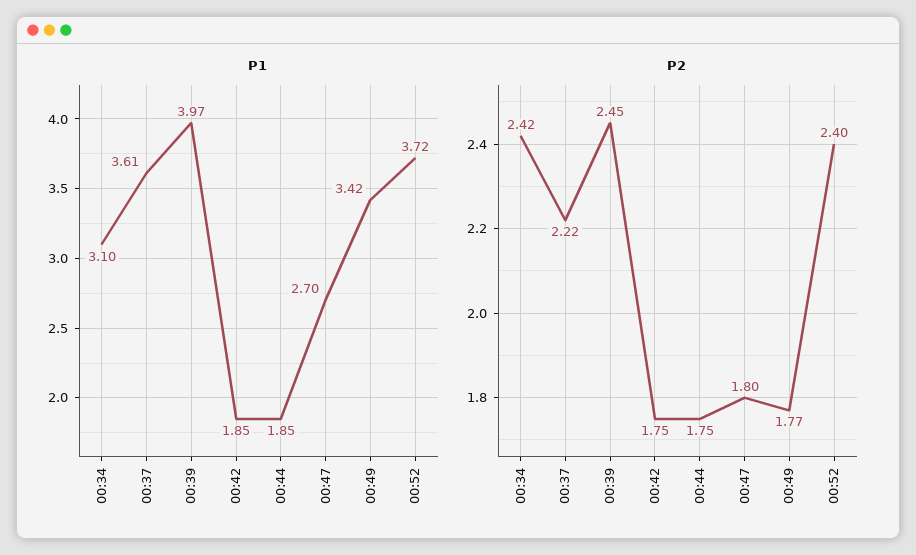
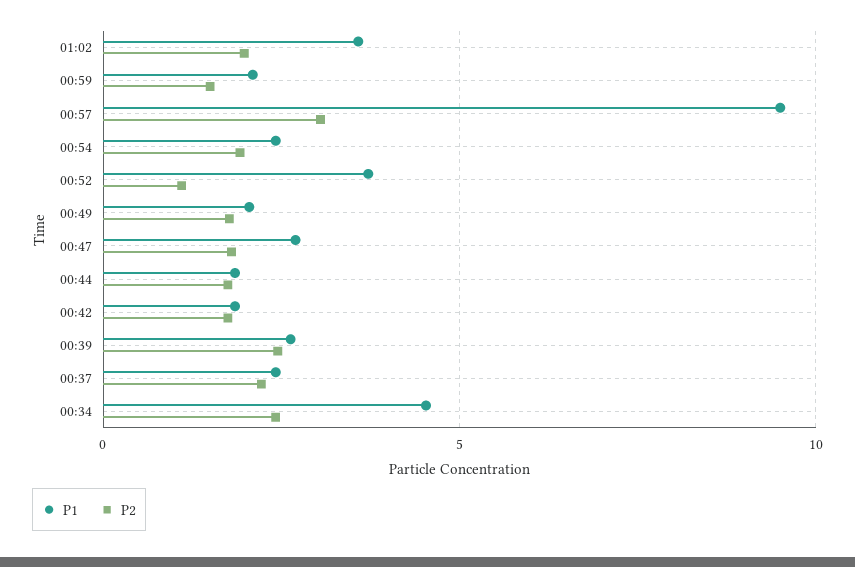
P1, 00:34: 3.1 -> 4.5
P1, 00:37: 3.61 -> 2.5
P1, 00:39: 3.97 -> 2.5
P1, 00:49: 3.42 -> 2
P2, 00:52: 2.4 -> 1
P1, 01:02: none -> 3.5
P2, 01:02: none -> 2
P1, 00:59: none -> 2
P2, 00:59: none -> 1.5
P1, 00:57: none -> 9.5
P2, 00:57: none -> 3
P1, 00:54: none -> 2.5
P2, 00:54: none -> 2

